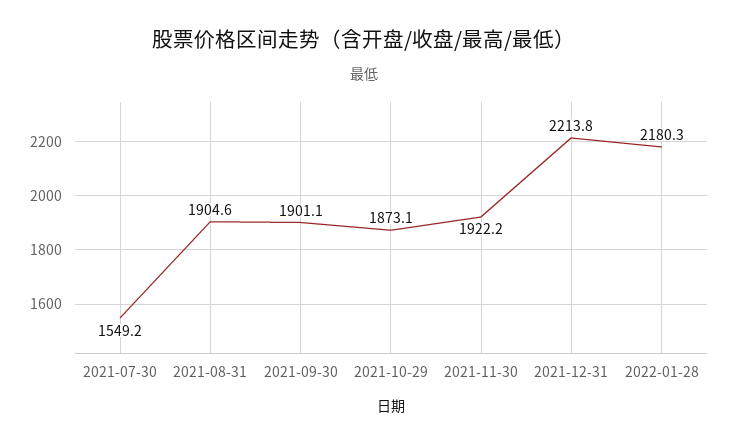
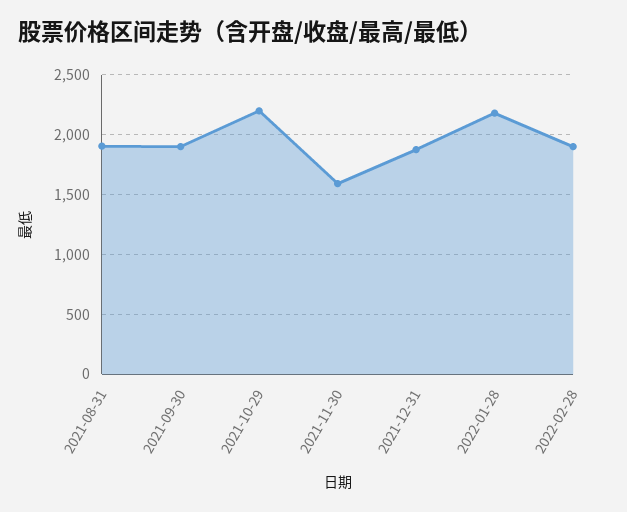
2021-07-30: 1549.2 -> none
2021-10-29: 1873.1 -> 2200
2021-11-30: 1922.2 -> 1600
2021-12-31: 2213.8 -> 1900
2022-02-28: none -> 1900

